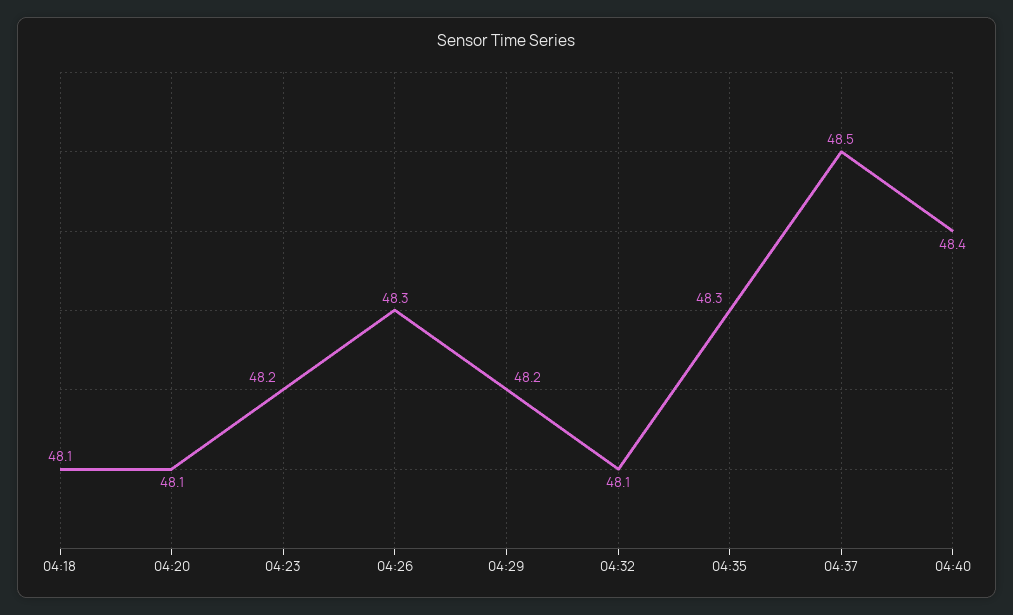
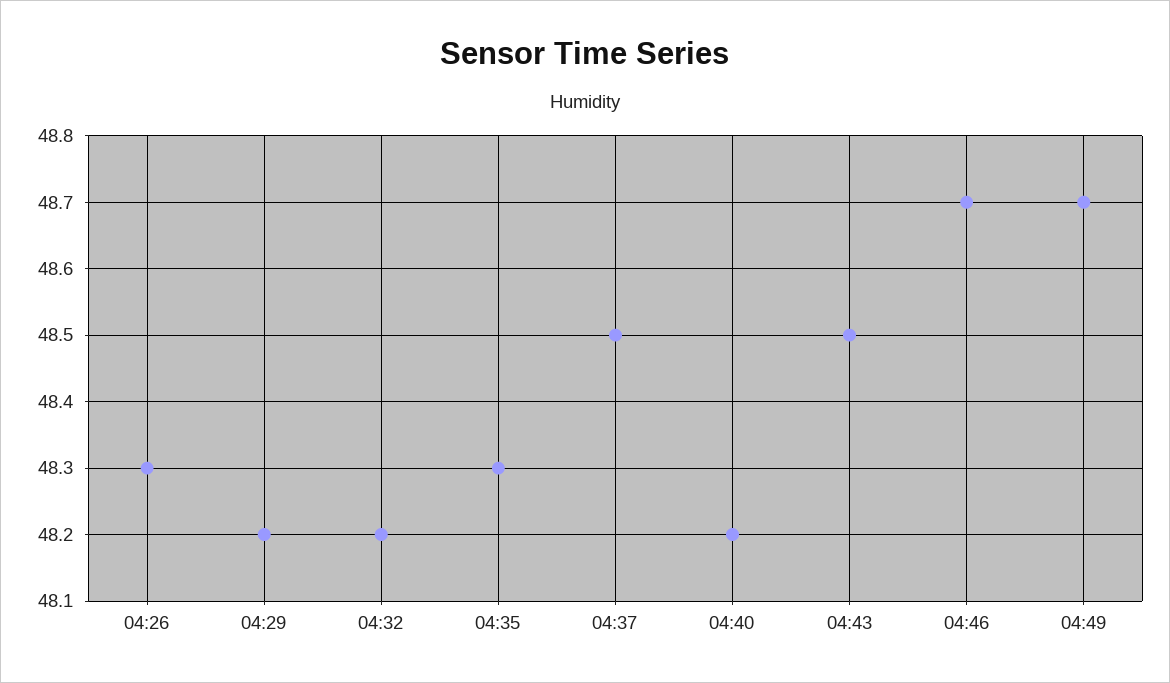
04:18: 48.1 -> none
04:20: 48.1 -> none
04:23: 48.2 -> none
04:32: 48.1 -> 48.2
04:40: 48.4 -> 48.2
04:43: none -> 48.5
04:46: none -> 48.7
04:49: none -> 48.7

